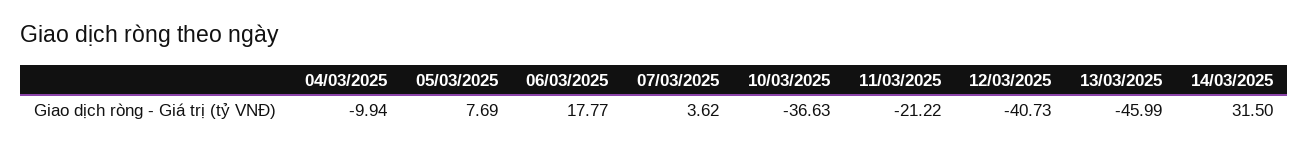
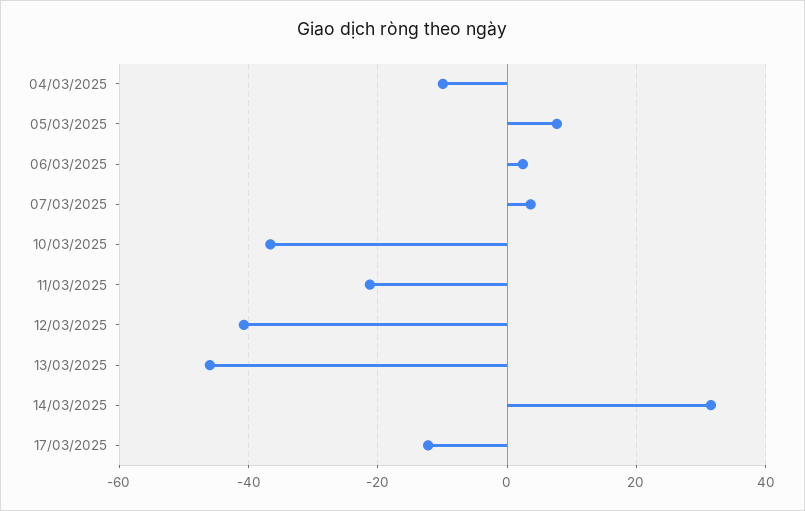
06/03/2025: 17.77 -> 2
17/03/2025: none -> -12

